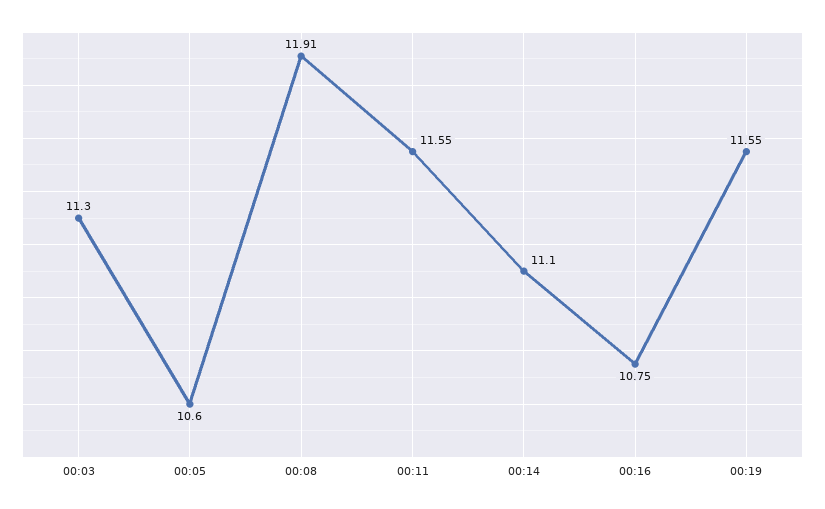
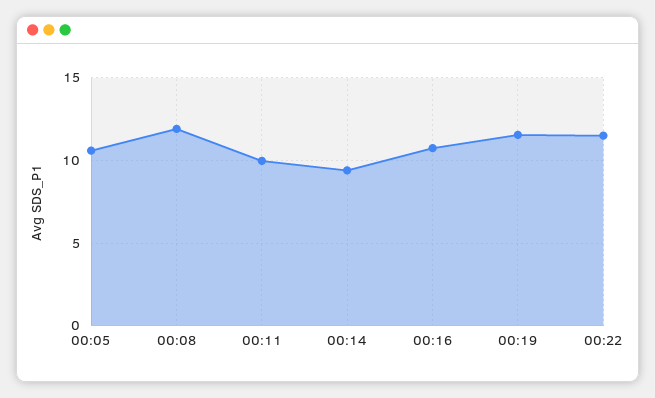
00:03: 11.3 -> none
00:11: 11.55 -> 10
00:14: 11.1 -> 9.5
00:22: none -> 11.5

